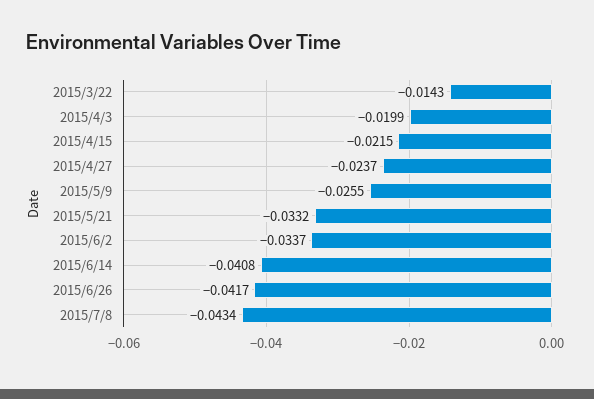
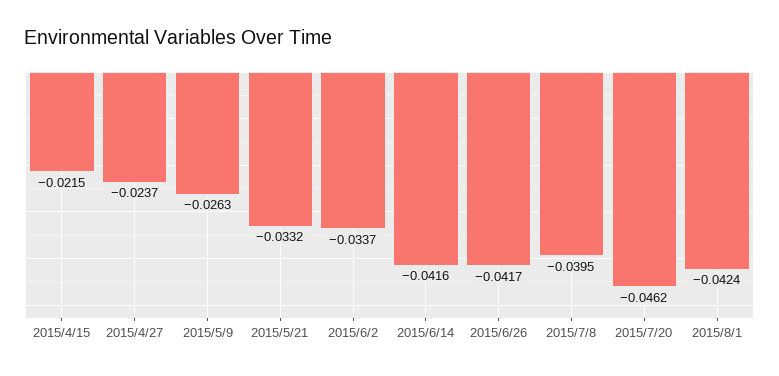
2015/3/22: -0.0143 -> none
2015/4/3: -0.0199 -> none
2015/5/9: -0.0255 -> -0.0263
2015/6/14: -0.0408 -> -0.0416
2015/7/8: -0.0434 -> -0.0395
2015/7/20: none -> -0.0462
2015/8/1: none -> -0.0424

